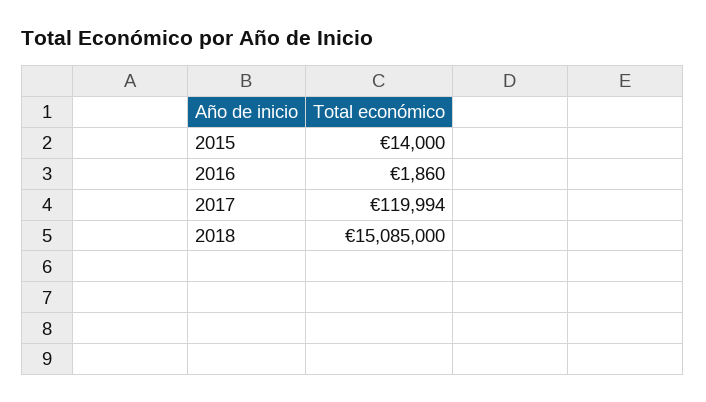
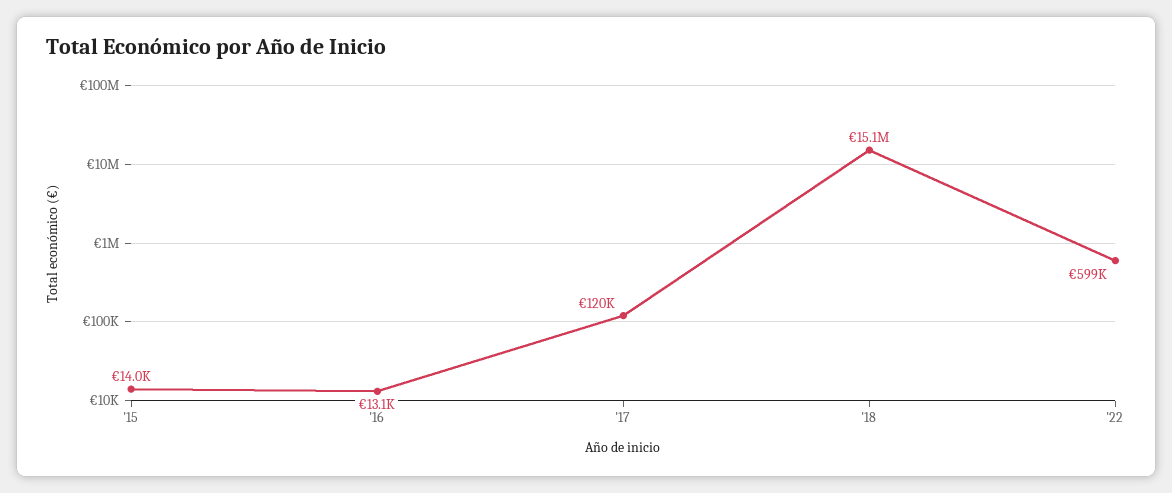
2016: 1860 -> 13100
'22: none -> 599000

